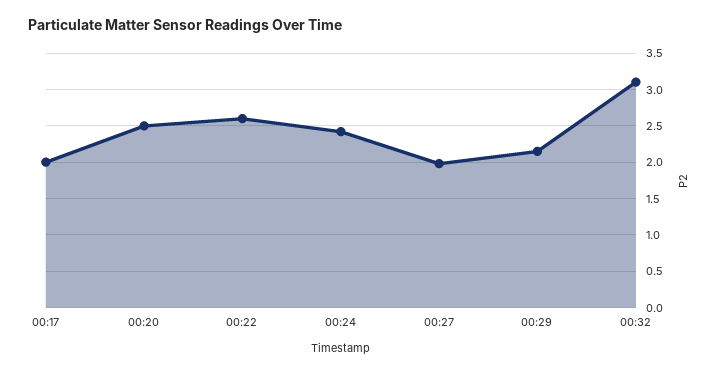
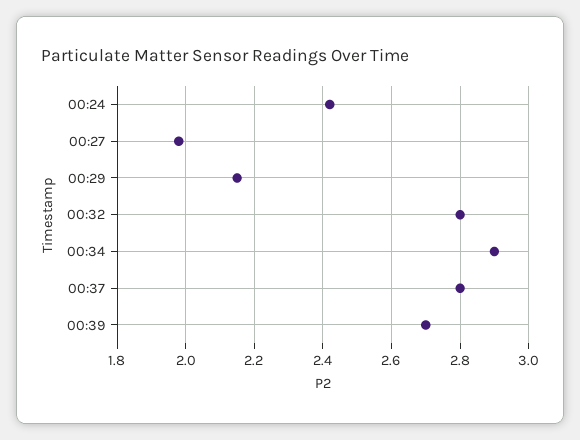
00:17: 2 -> none
00:20: 2.5 -> none
00:22: 2.6 -> none
00:32: 3.1 -> 2.8
00:34: none -> 2.9
00:37: none -> 2.8
00:39: none -> 2.7

